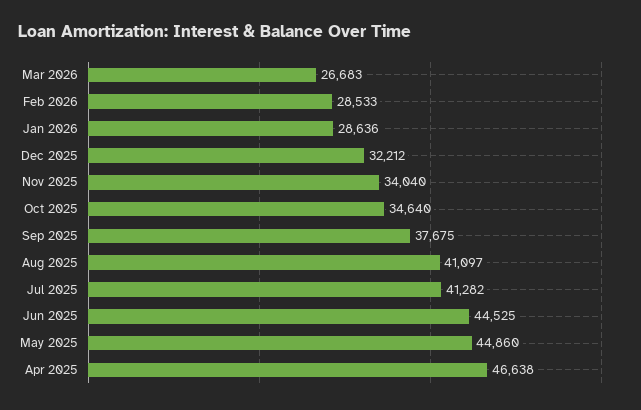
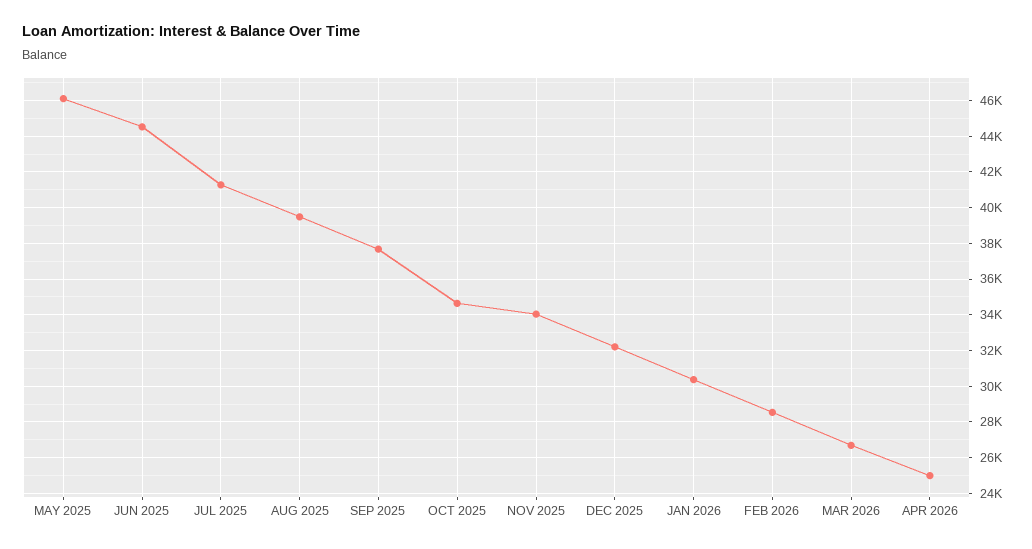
Jan 2026: 28636 -> 30500
Aug 2025: 41097 -> 39500
May 2025: 44860 -> 46000
Apr 2025: 46638 -> none
APR 2026: none -> 25000

